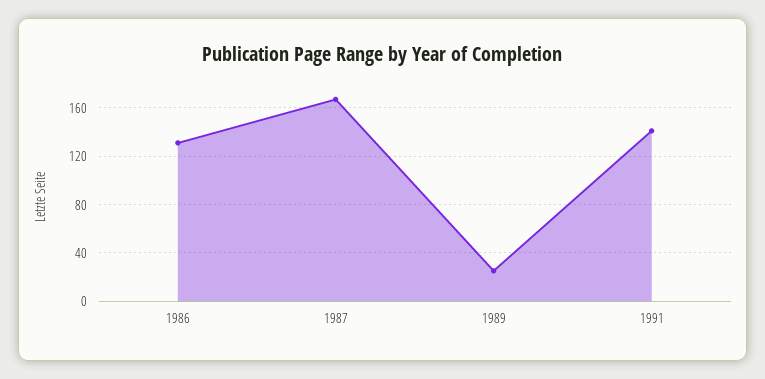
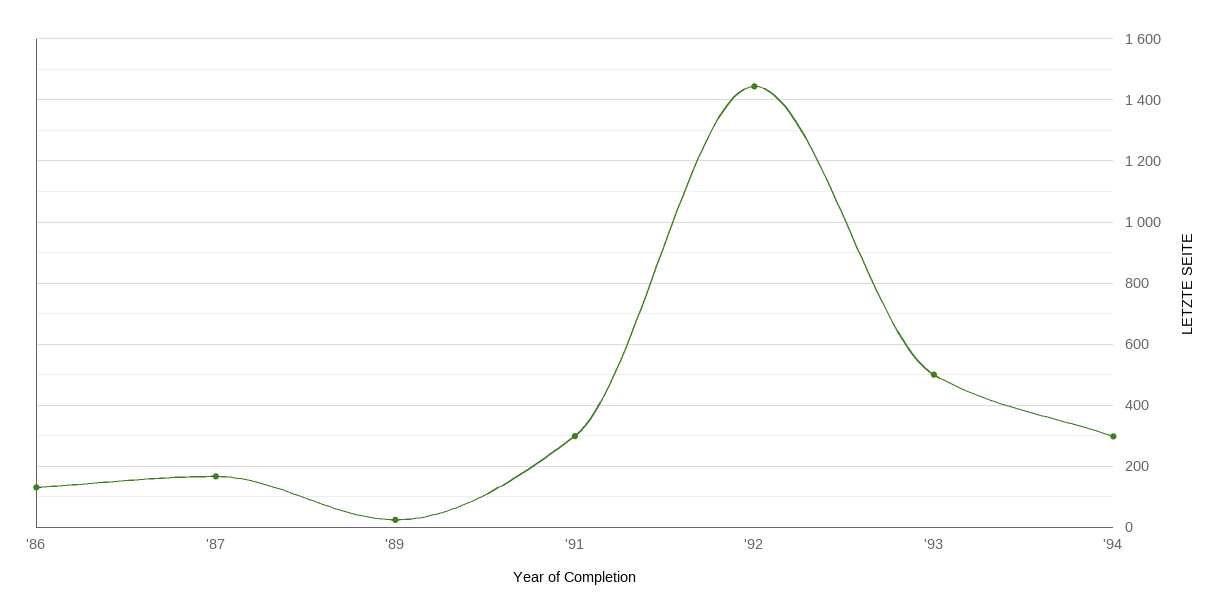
1991: 140 -> 300
'92: none -> 1440
'93: none -> 500
'94: none -> 300

